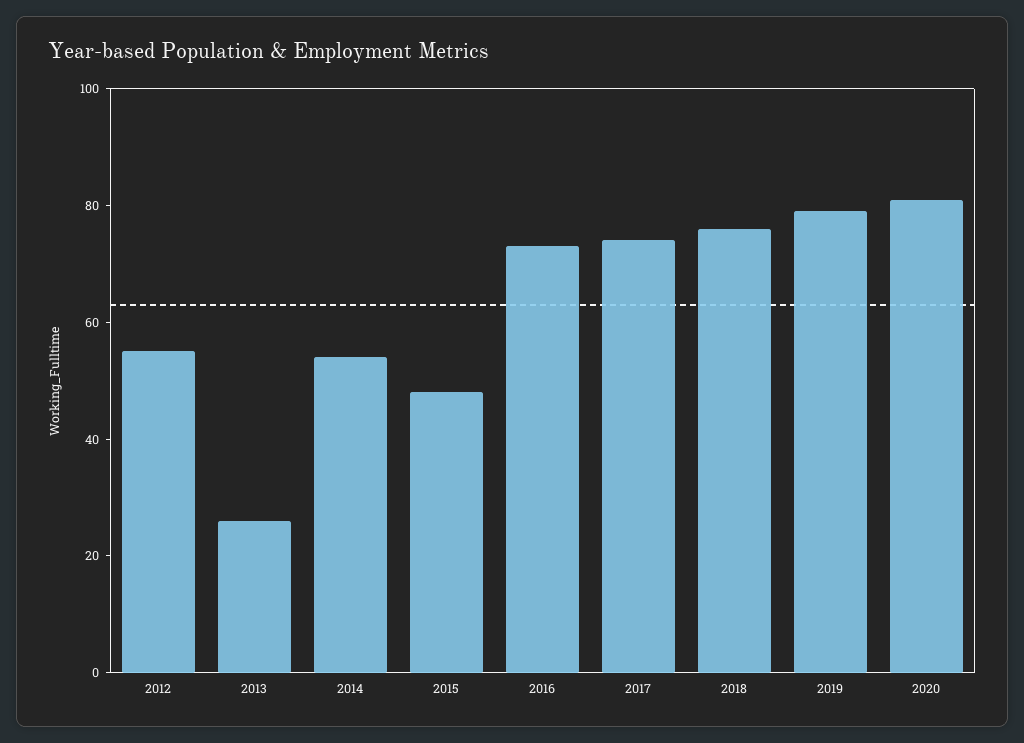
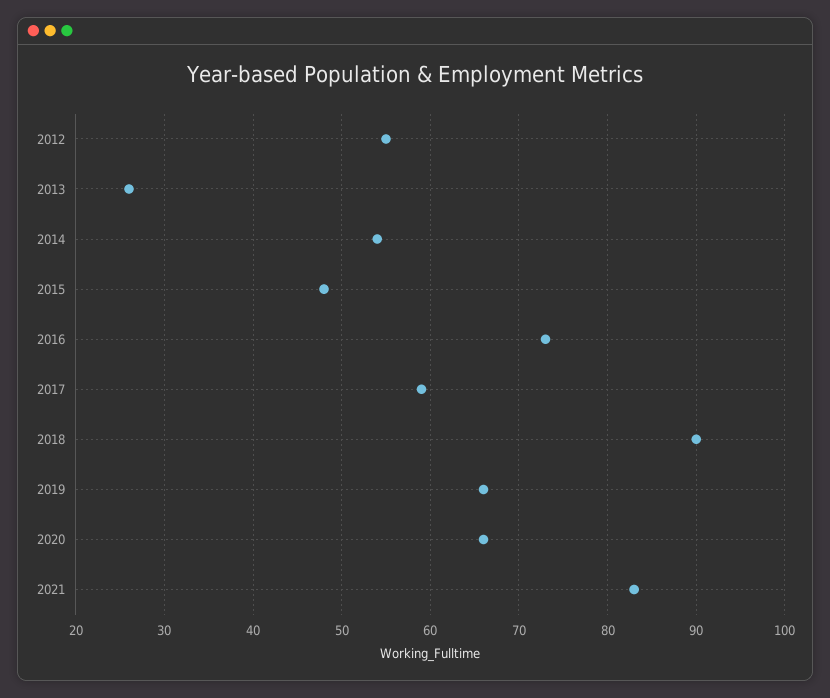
2017: 75 -> 59
2018: 75 -> 90
2019: 80 -> 66
2020: 80 -> 66
2021: none -> 83

